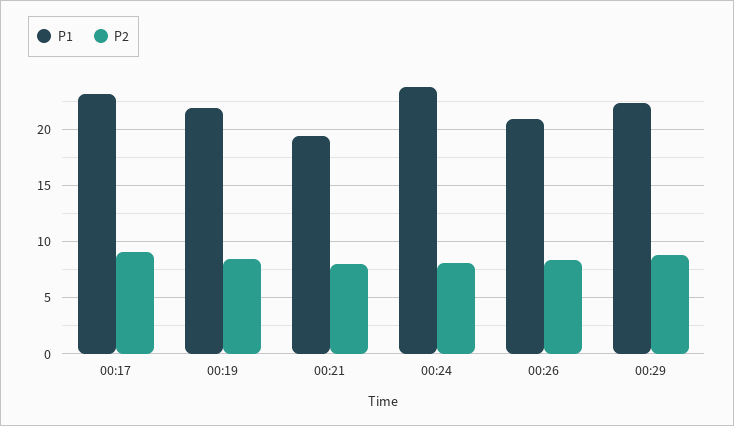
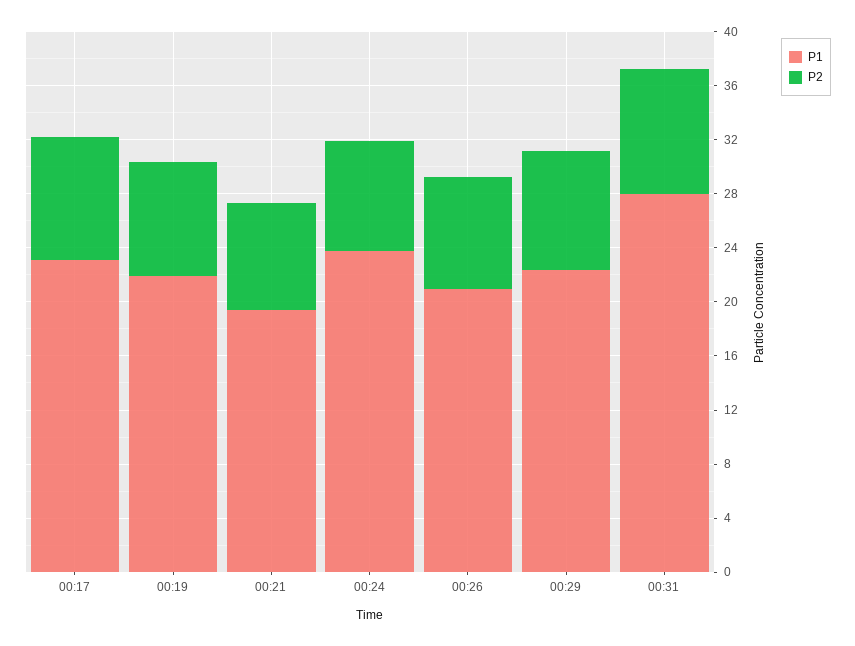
P1, 00:31: none -> 28
P2, 00:31: none -> 9

